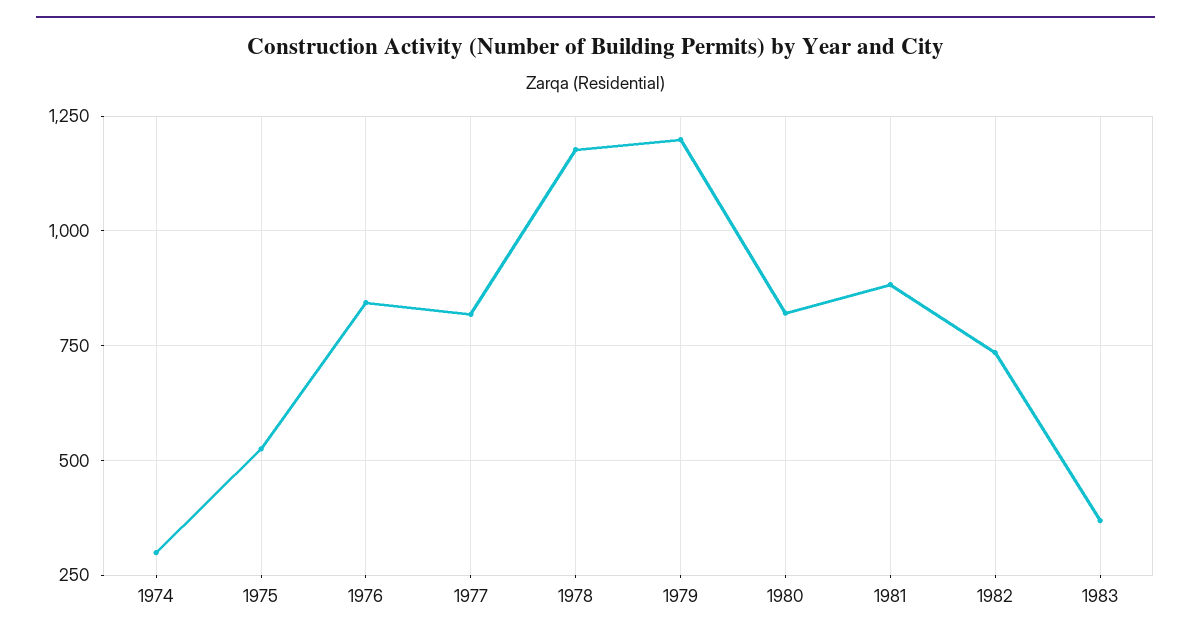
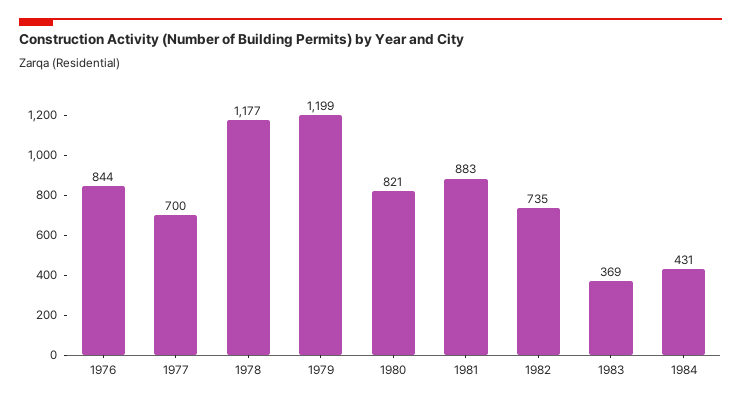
1974: 300 -> none
1975: 525 -> none
1977: 825 -> 700
1984: none -> 431

